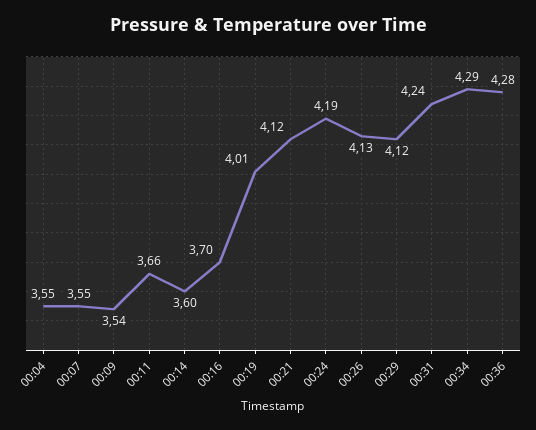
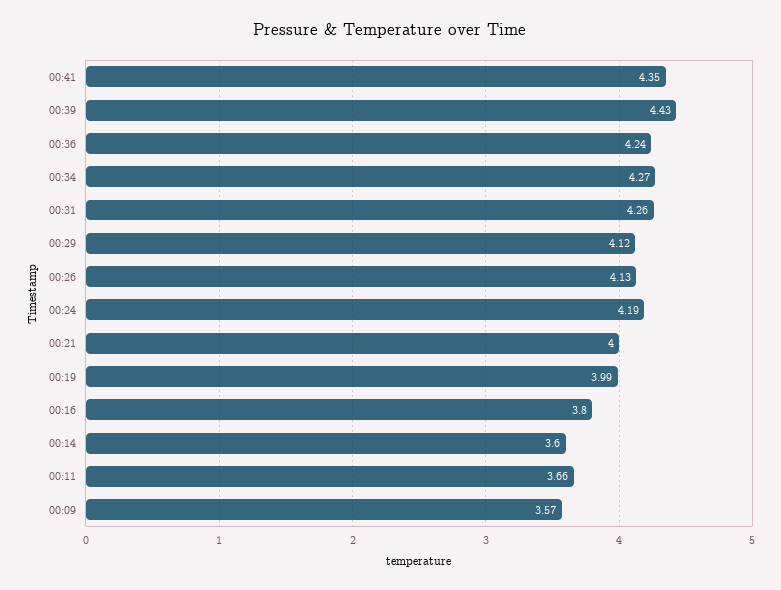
00:04: 3.55 -> none
00:07: 3.55 -> none
00:09: 3.54 -> 3.57
00:16: 3.7 -> 3.8
00:19: 4.01 -> 3.99
00:21: 4.12 -> 4
00:31: 4.24 -> 4.26
00:34: 4.29 -> 4.27
00:36: 4.28 -> 4.24
00:41: none -> 4.35
00:39: none -> 4.43

